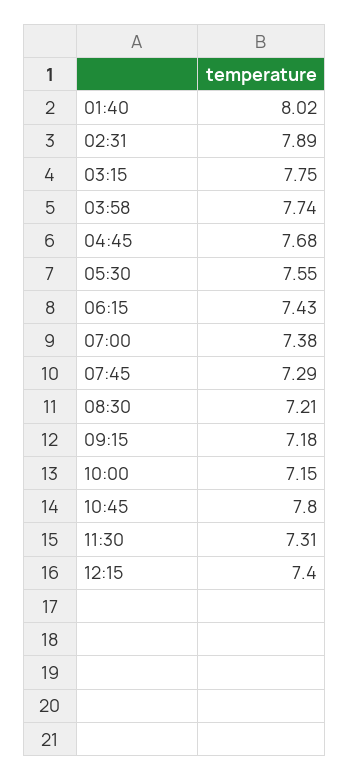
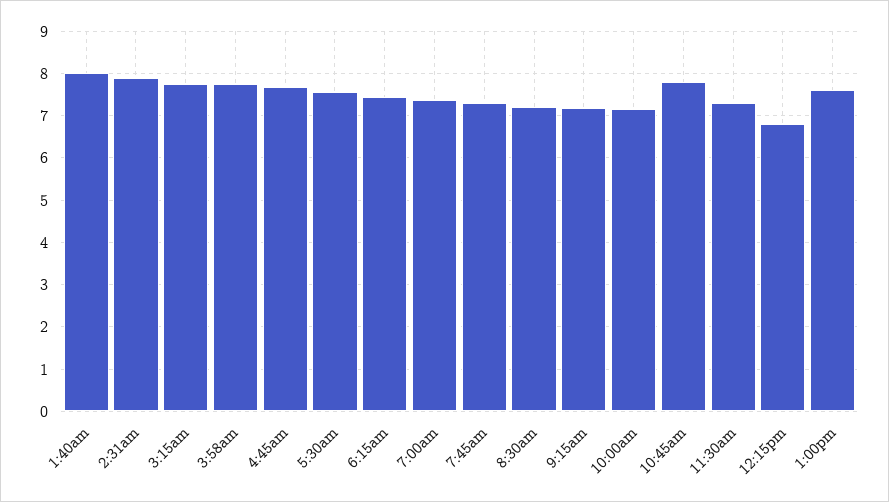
12:15: 7.4 -> 6.8
1:00pm: none -> 7.6

